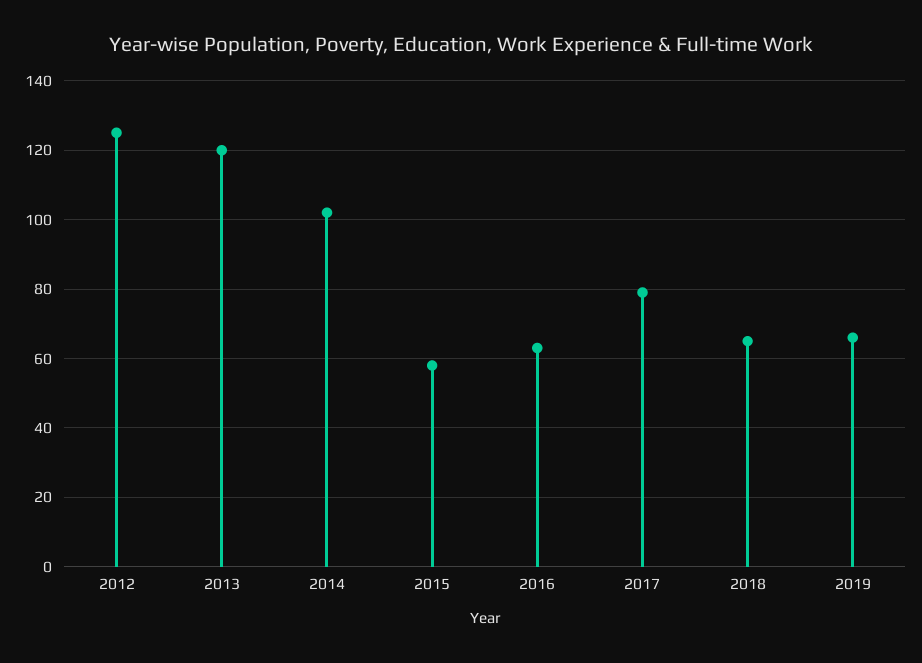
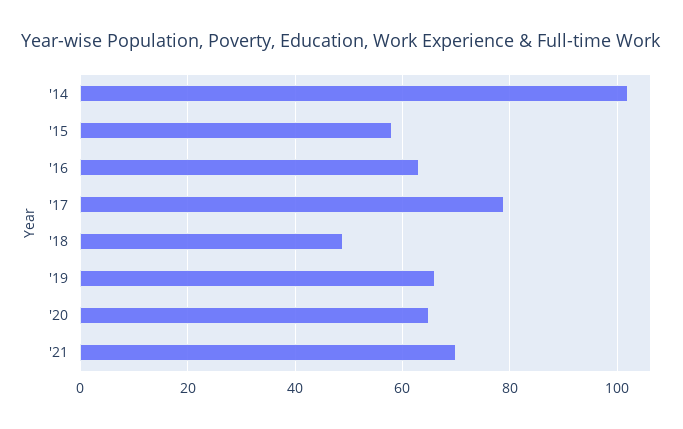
2012: 125 -> none
2013: 120 -> none
2018: 65 -> 50
'20: none -> 65
'21: none -> 70

